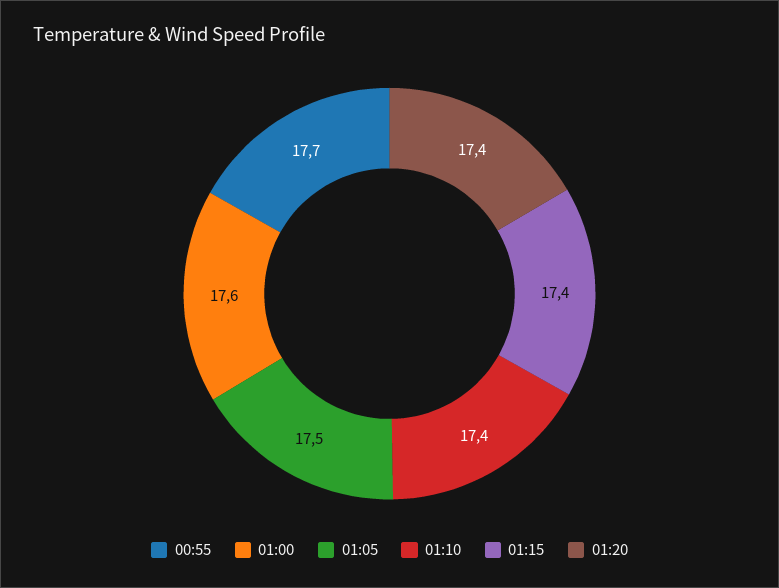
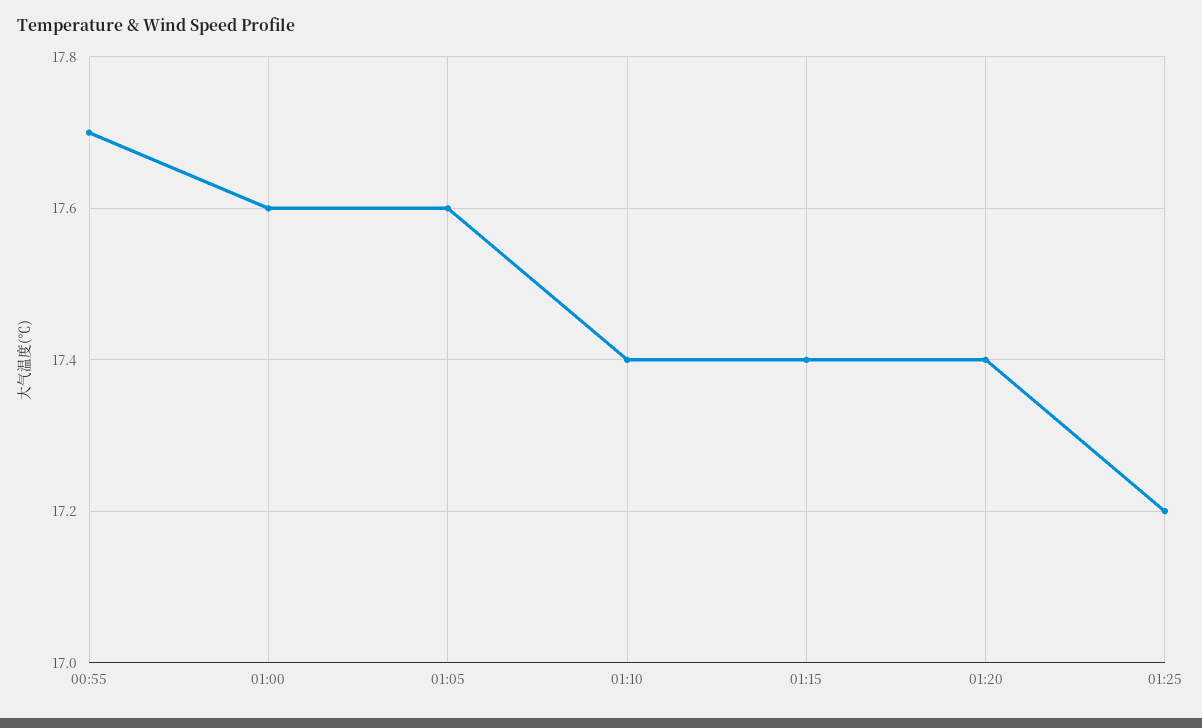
01:05: 17.5 -> 17.6
01:25: none -> 17.2

